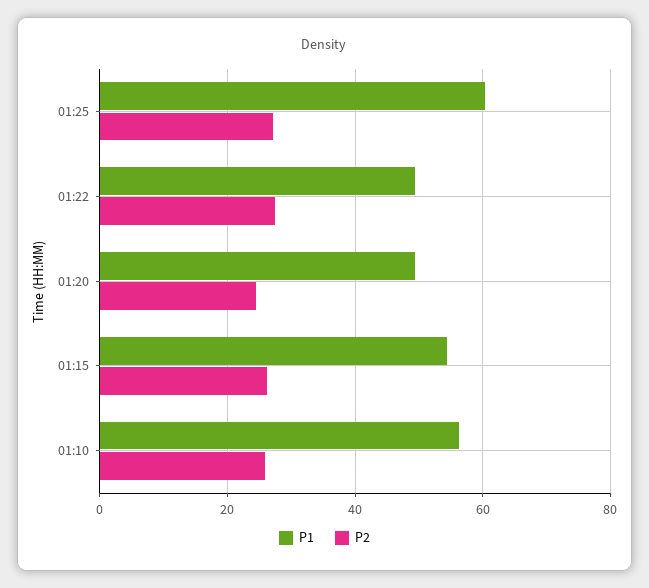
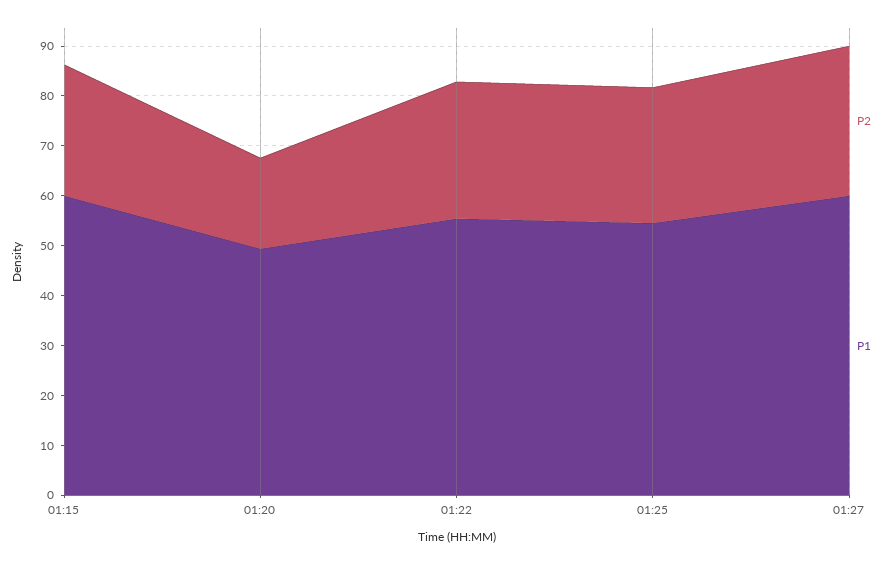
P1, 01:25: 60 -> 54
P1, 01:22: 50 -> 56
P2, 01:20: 24 -> 18
P1, 01:15: 54 -> 60
P1, 01:10: 56 -> none
P2, 01:10: 26 -> none
P2, 01:27: none -> 30
P1, 01:27: none -> 60

